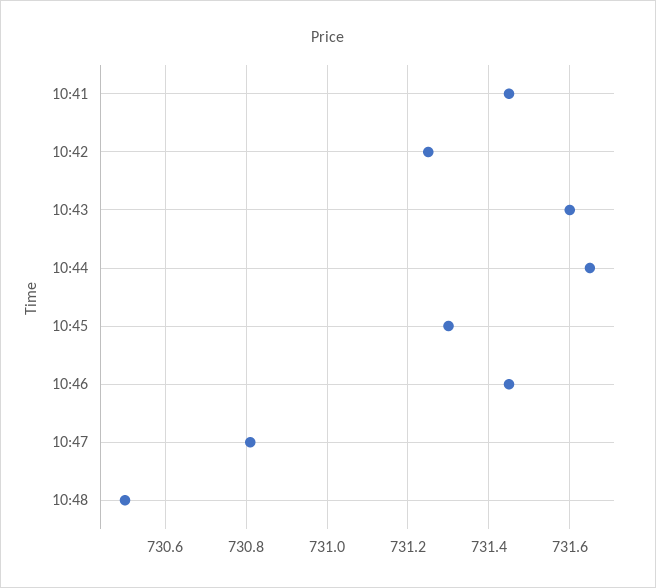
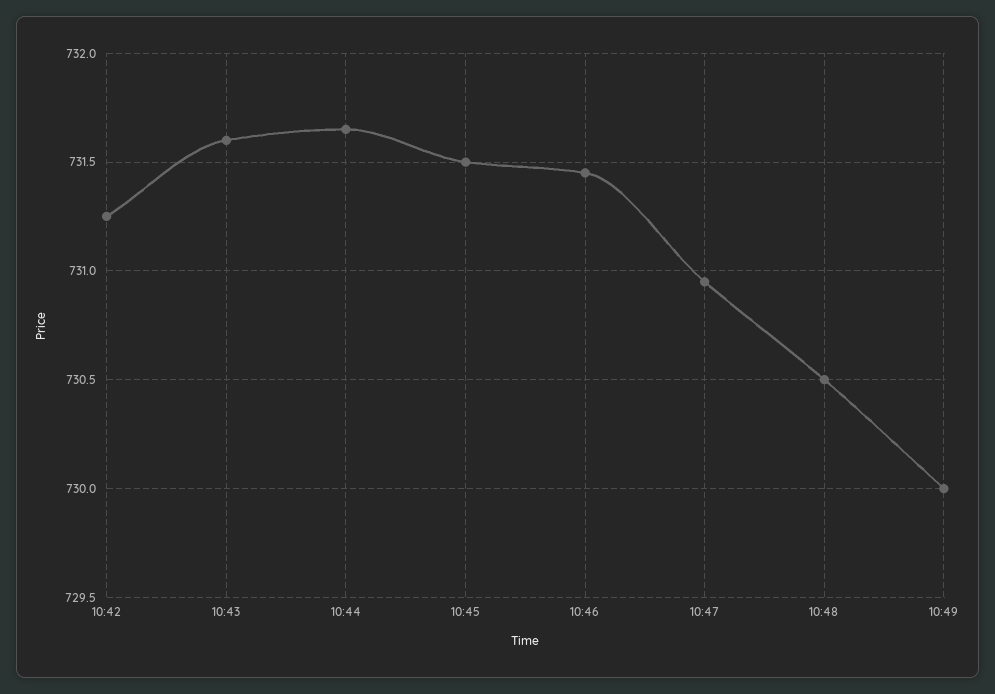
10:41: 731.45 -> none
10:45: 731.3 -> 731.5
10:47: 730.8 -> 730.95
10:49: none -> 730

